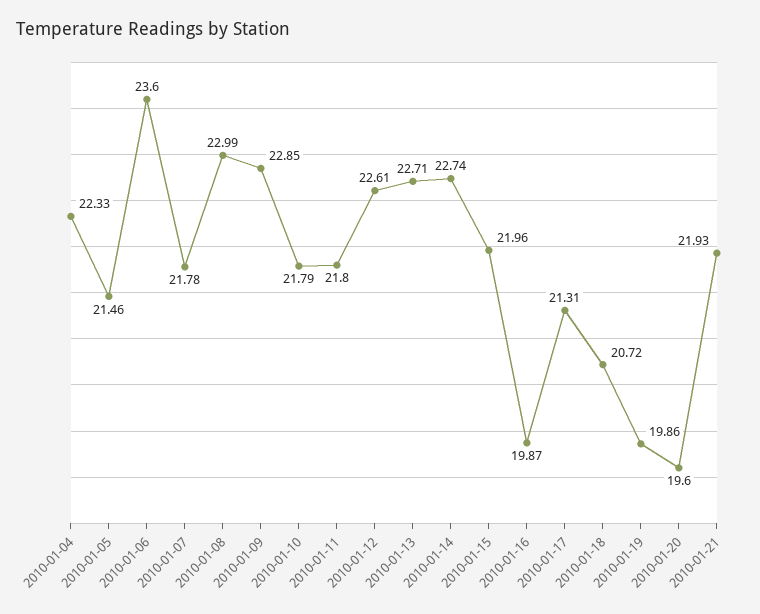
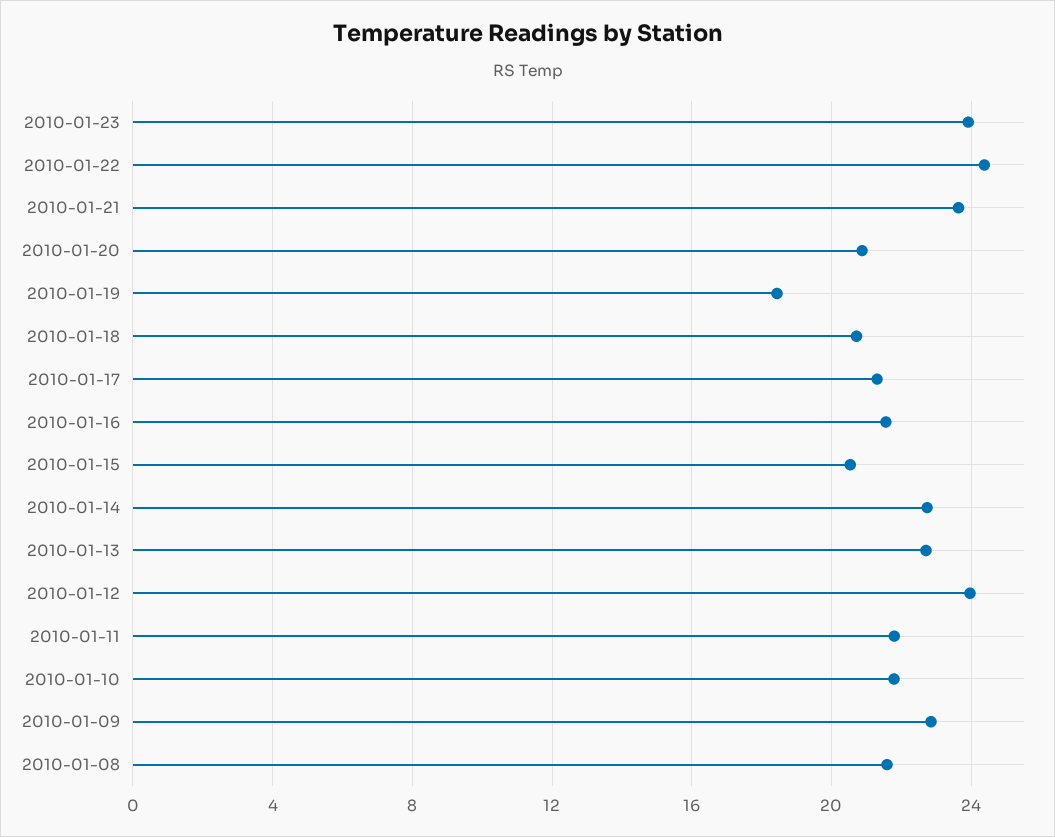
2010-01-04: 22.33 -> none
2010-01-05: 21.46 -> none
2010-01-06: 23.6 -> none
2010-01-07: 21.78 -> none
2010-01-08: 22.99 -> 21.5
2010-01-12: 22.61 -> 24
2010-01-15: 21.96 -> 20.5
2010-01-16: 19.87 -> 21.5
2010-01-19: 19.86 -> 18.5
2010-01-20: 19.6 -> 21
2010-01-21: 21.93 -> 23.5
2010-01-23: none -> 24
2010-01-22: none -> 24.5

